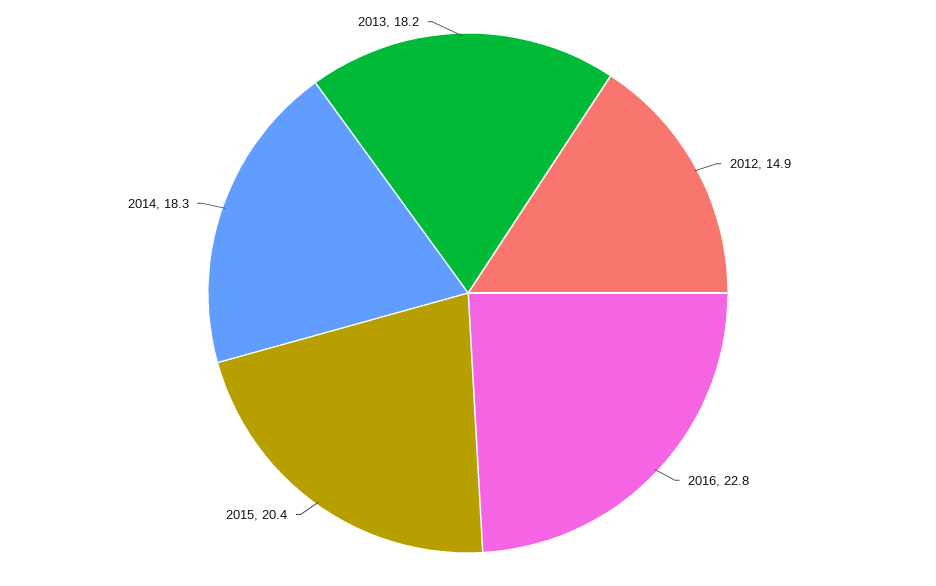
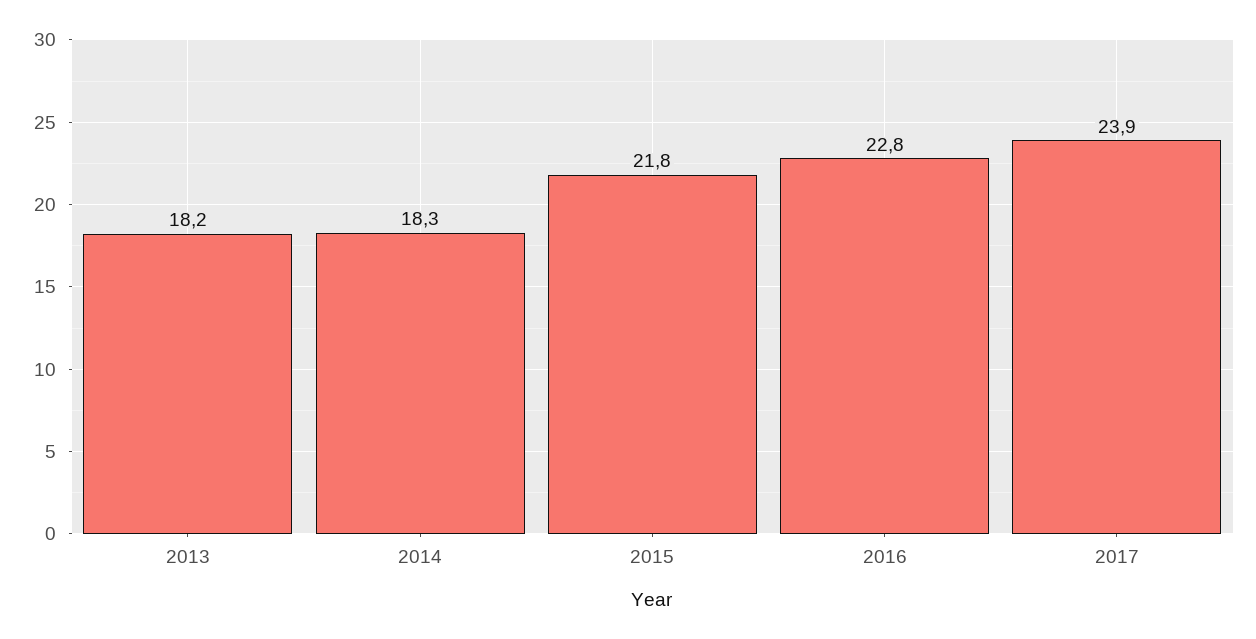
2012: 14.9 -> none
2015: 20.4 -> 21.8
2017: none -> 23.9

